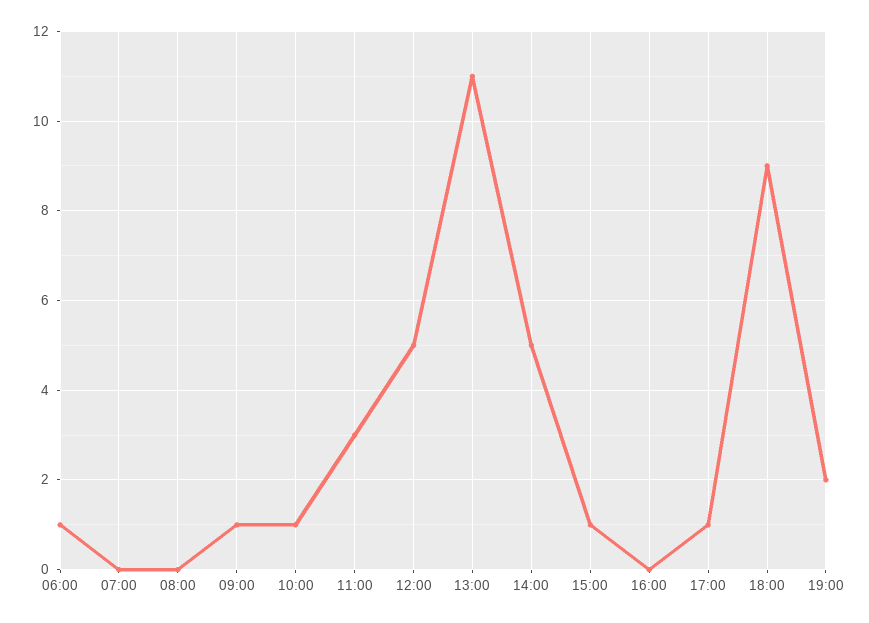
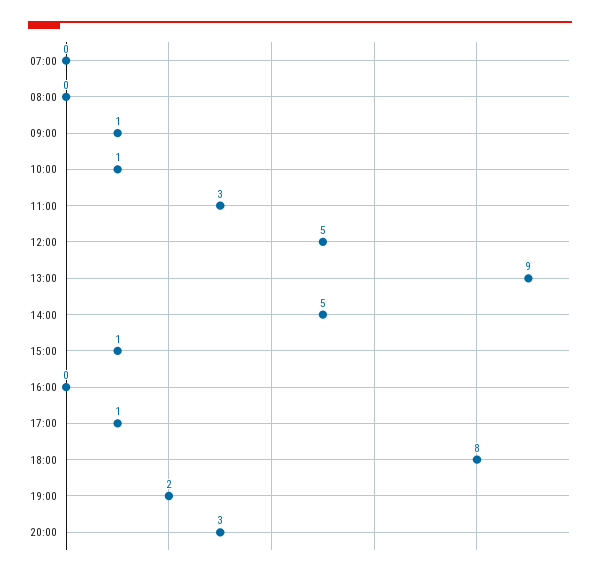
06:00: 1 -> none
13:00: 11 -> 9
18:00: 9 -> 8
20:00: none -> 3

